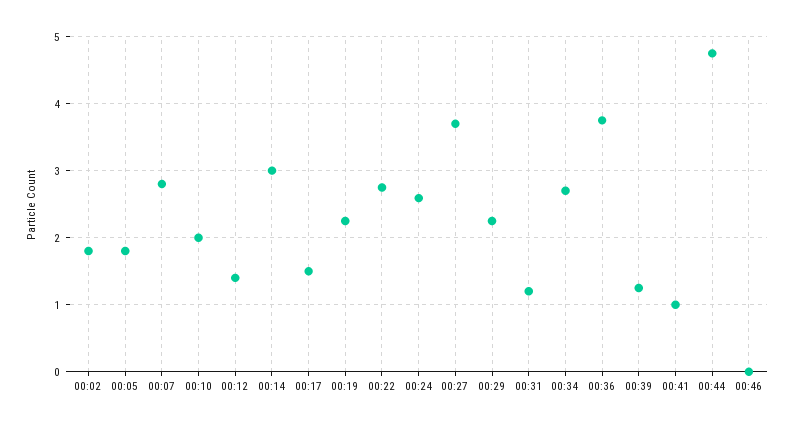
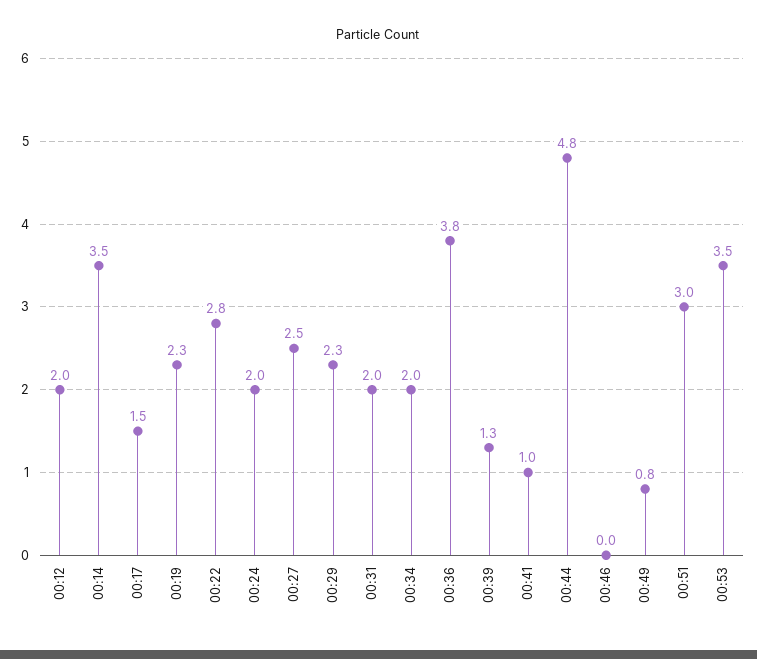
00:02: 1.8 -> none
00:05: 1.8 -> none
00:07: 2.8 -> none
00:10: 2 -> none
00:12: 1.4 -> 2
00:14: 3 -> 3.5
00:24: 2.6 -> 2
00:27: 3.7 -> 2.5
00:31: 1.2 -> 2
00:34: 2.7 -> 2
00:49: none -> 0.8
00:51: none -> 3
00:53: none -> 3.5

